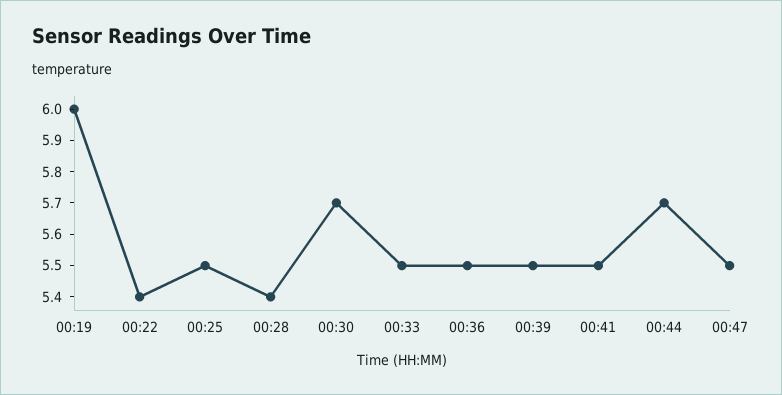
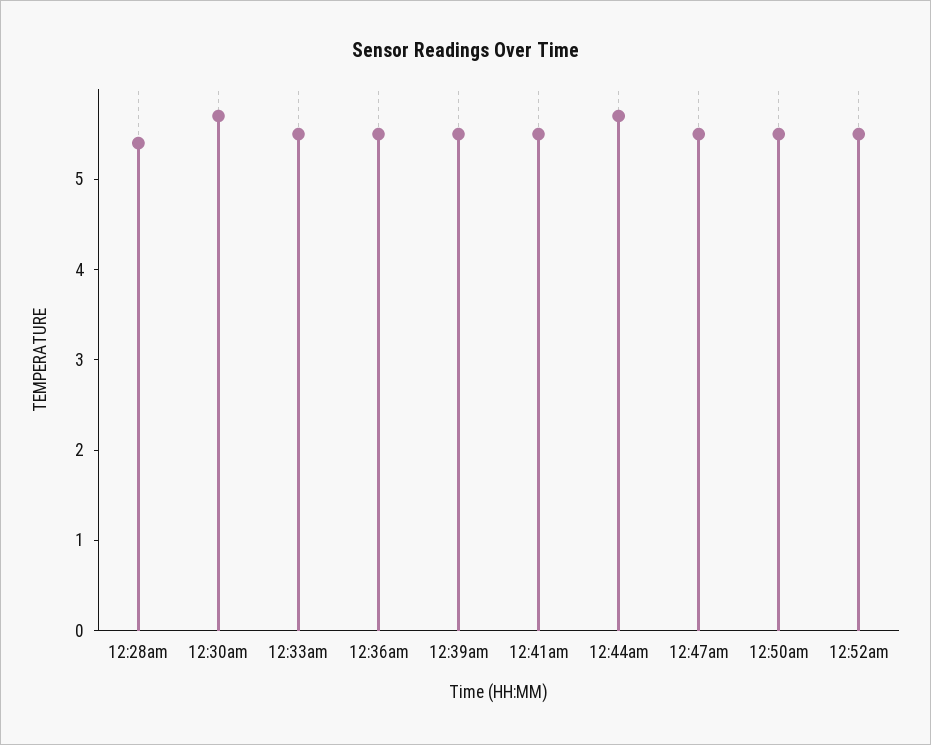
00:19: 6 -> none
00:22: 5.4 -> none
00:25: 5.5 -> none
12:50am: none -> 5.5
12:52am: none -> 5.5

